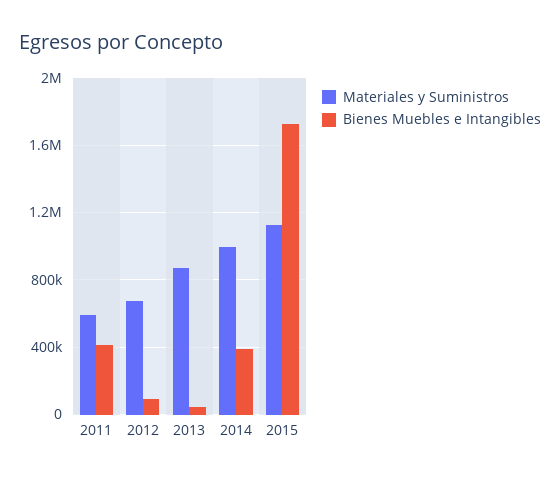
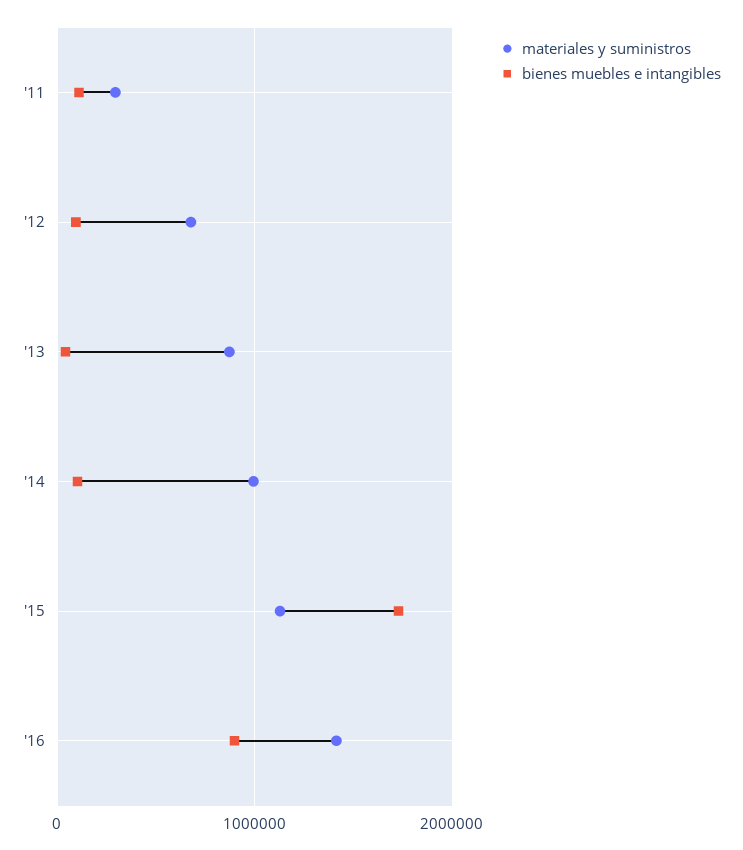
Materiales y Suministros, 2011: 600000 -> 300000
Bienes Muebles e Intangibles, 2011: 400000 -> 100000
Bienes Muebles e Intangibles, 2014: 400000 -> 100000
Materiales y Suministros, '16: none -> 1400000
Bienes Muebles e Intangibles, '16: none -> 900000

